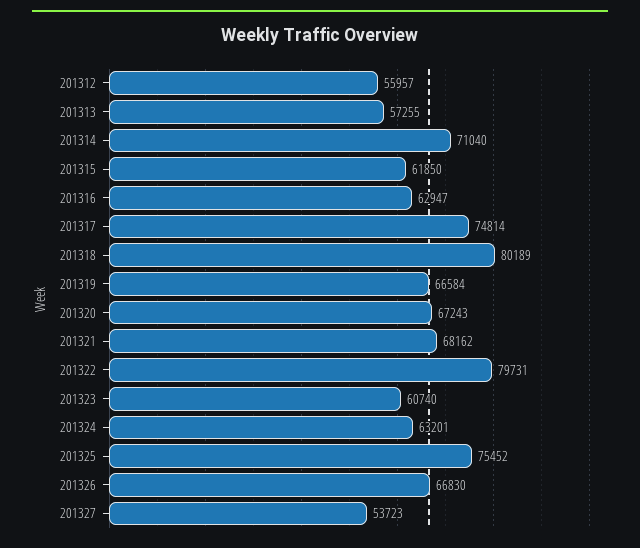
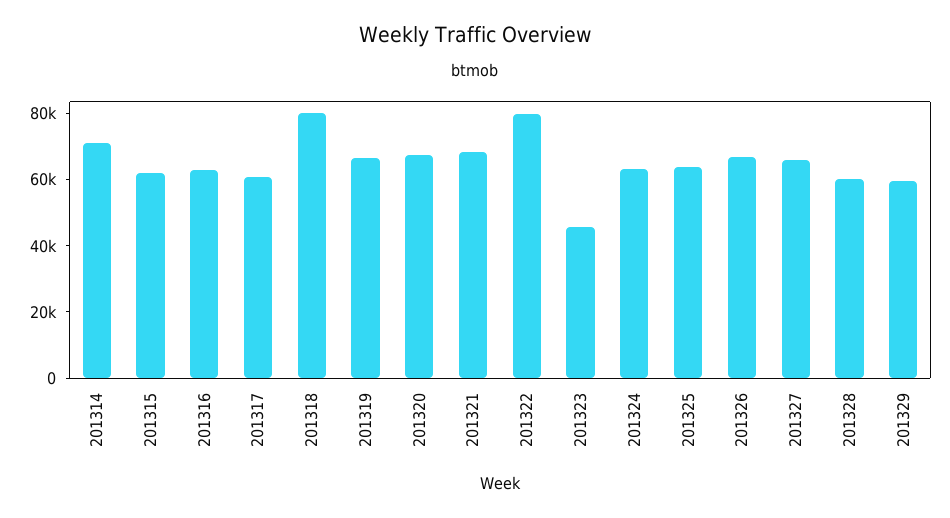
201312: 55957 -> none
201313: 57255 -> none
201317: 74814 -> 60000
201323: 60740 -> 45000
201325: 75452 -> 65000
201327: 53723 -> 65000
201328: none -> 60000
201329: none -> 60000

